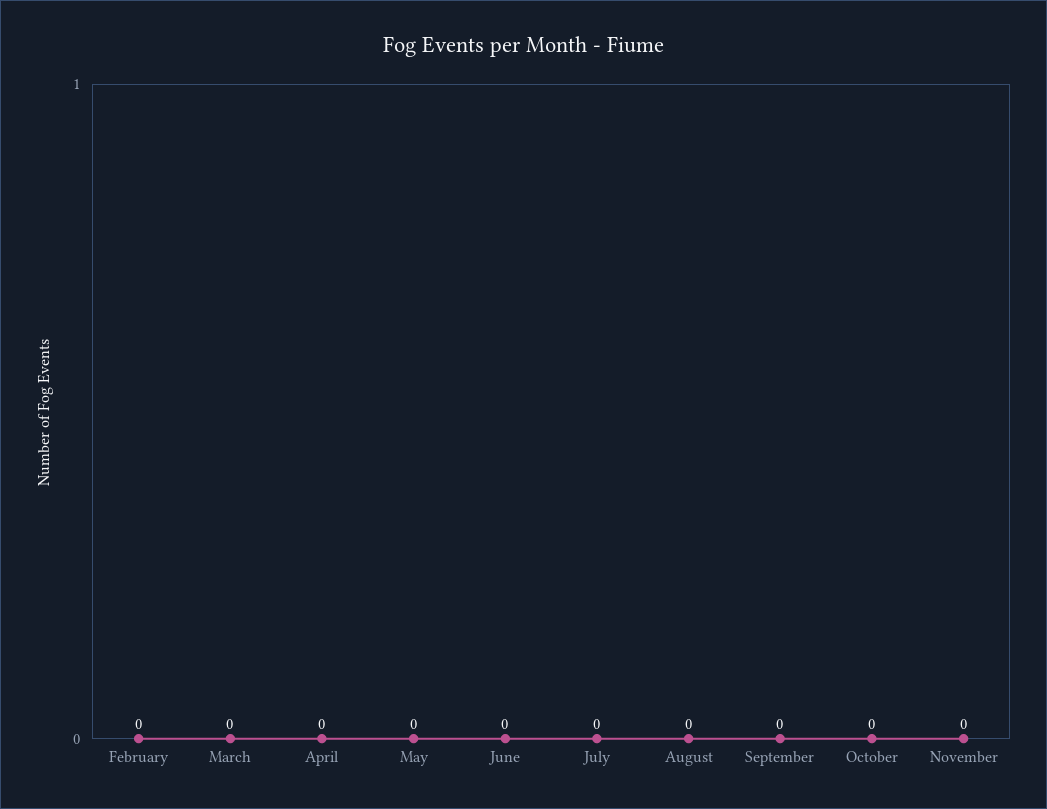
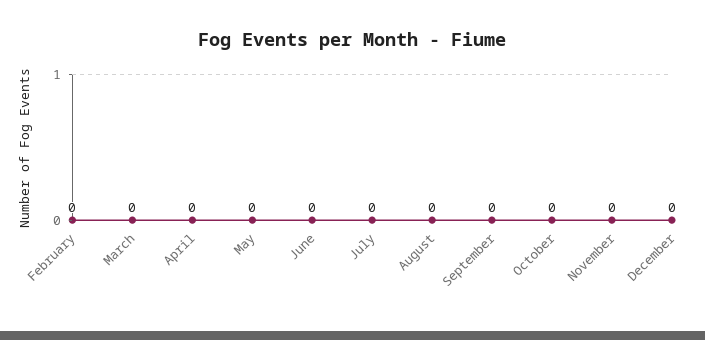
December: none -> 0

